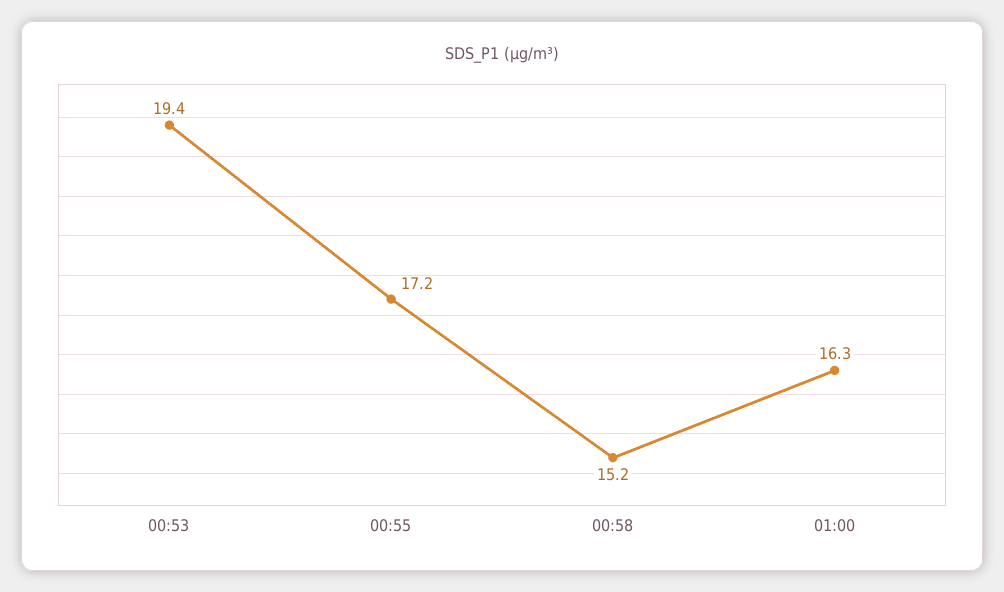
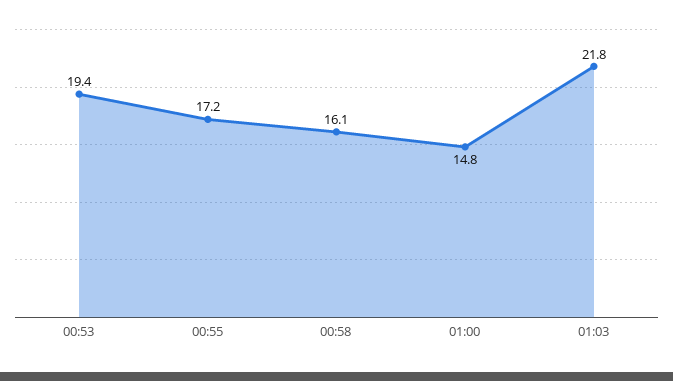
00:58: 15.2 -> 16.1
01:00: 16.3 -> 14.8
01:03: none -> 21.8

